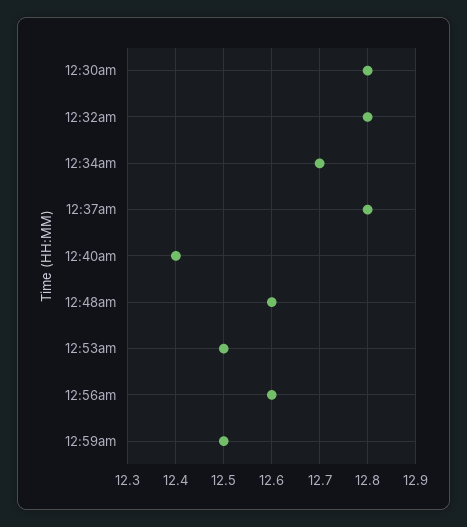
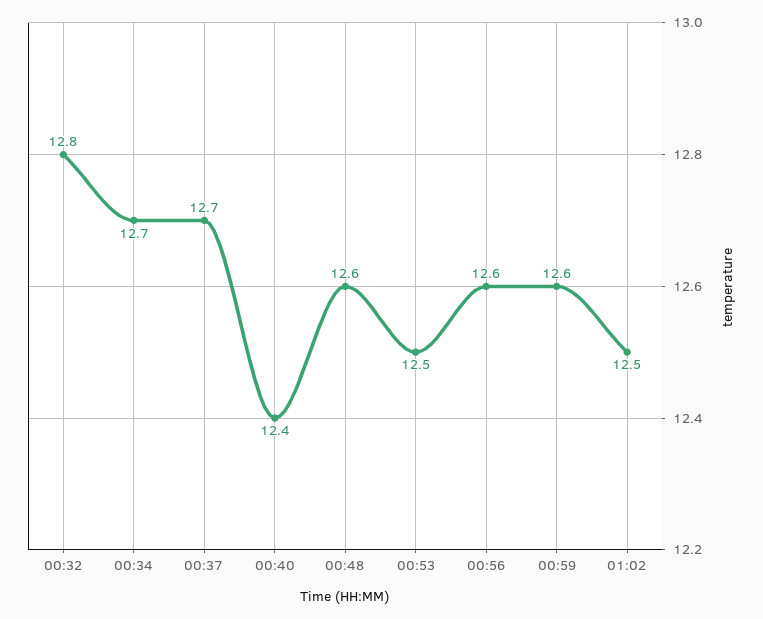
12:30am: 12.8 -> none
12:37am: 12.8 -> 12.7
12:59am: 12.5 -> 12.6
01:02: none -> 12.5

